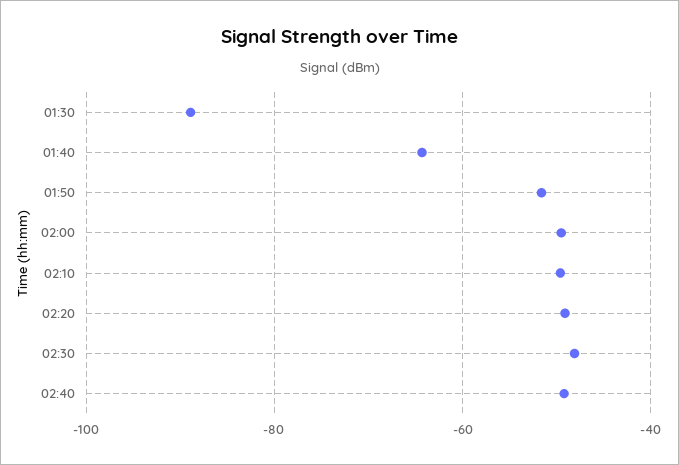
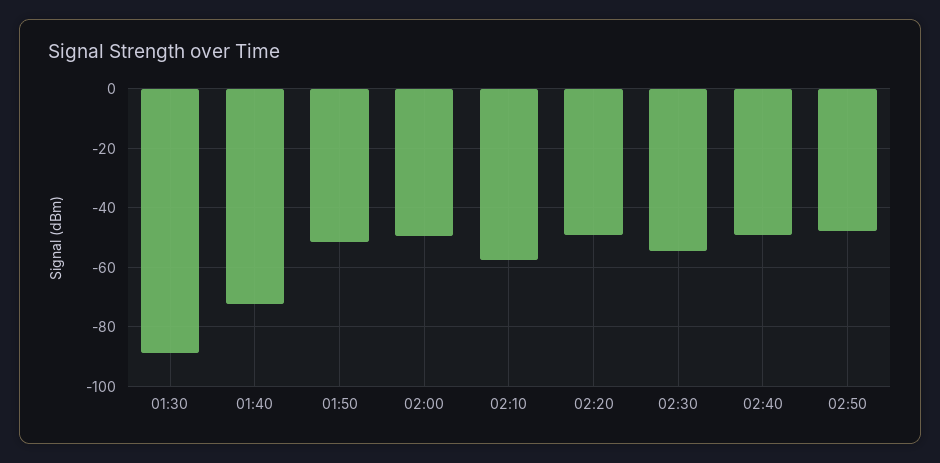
01:40: -64 -> -72.5
02:10: -50 -> -57.5
02:30: -48 -> -55
02:50: none -> -47.5

